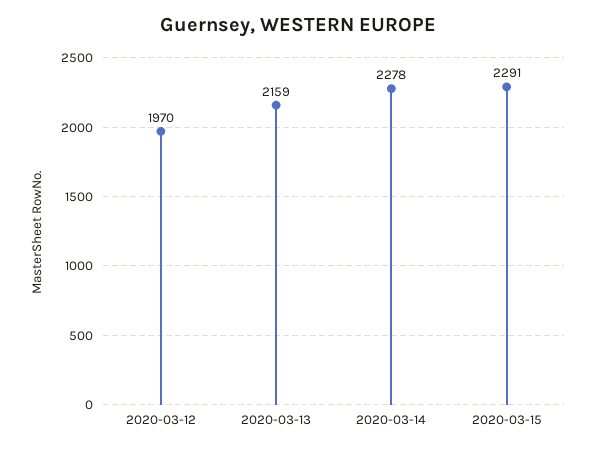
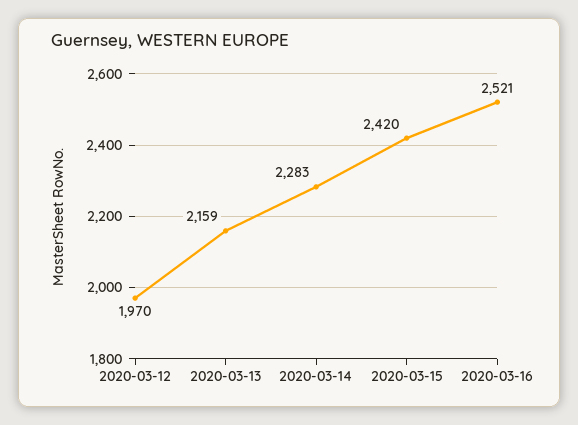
2020-03-14: 2278 -> 2283
2020-03-15: 2291 -> 2420
2020-03-16: none -> 2521

